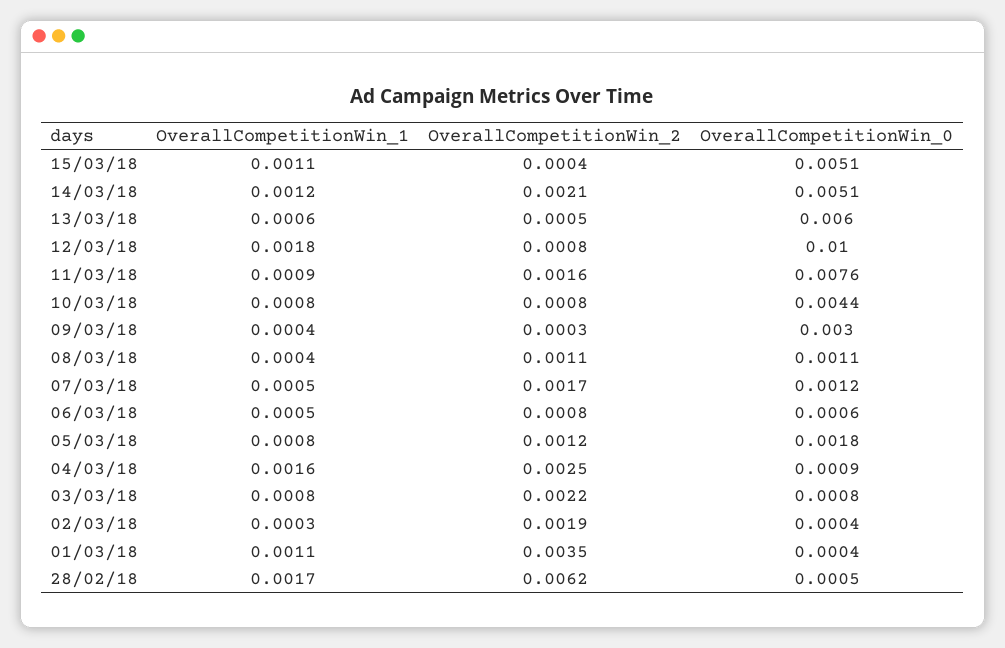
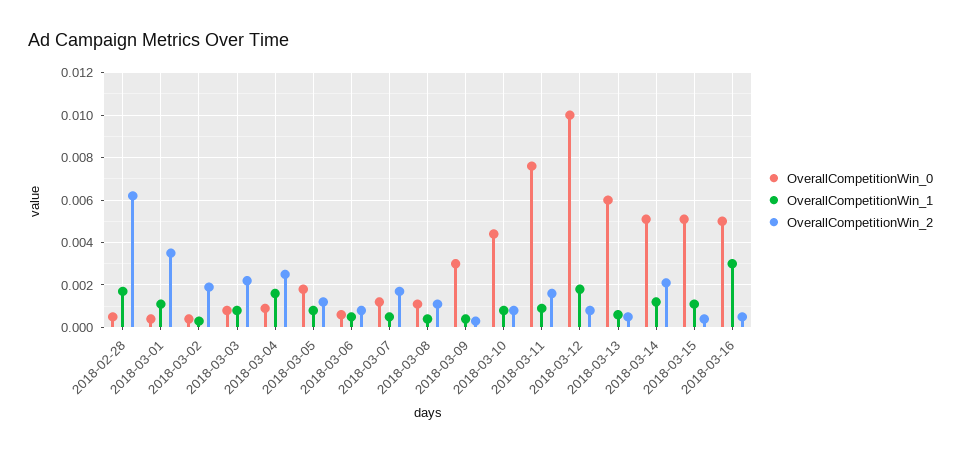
OverallCompetitionWin_0, 2018-03-16: none -> 0.005
OverallCompetitionWin_1, 2018-03-16: none -> 0.003
OverallCompetitionWin_2, 2018-03-16: none -> 0.0005

